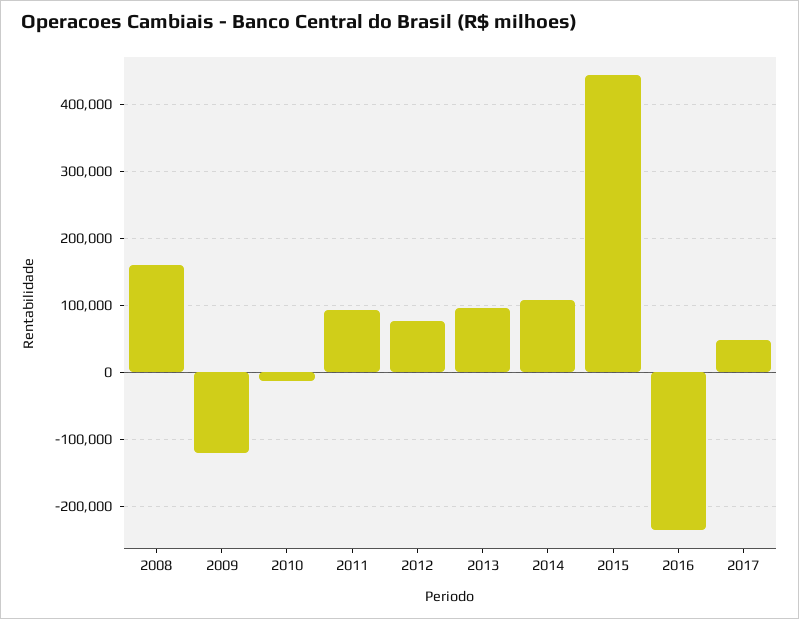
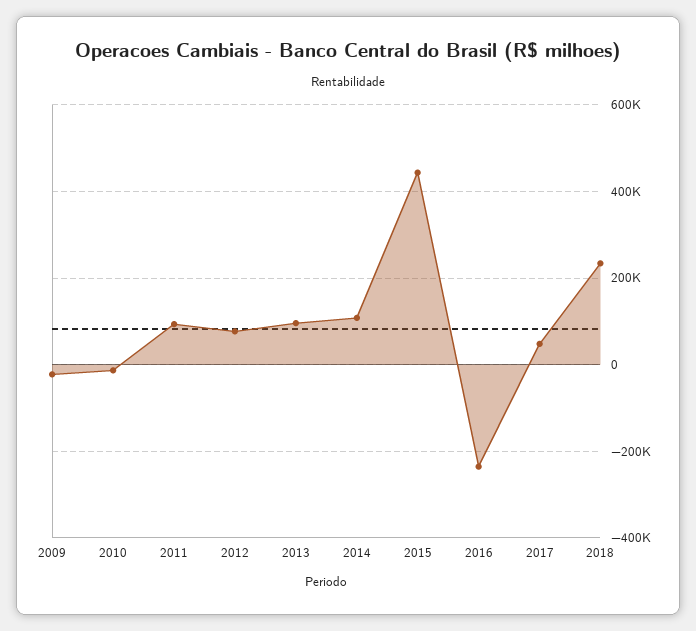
2008: 160000 -> none
2009: -120000 -> -20000
2018: none -> 240000

